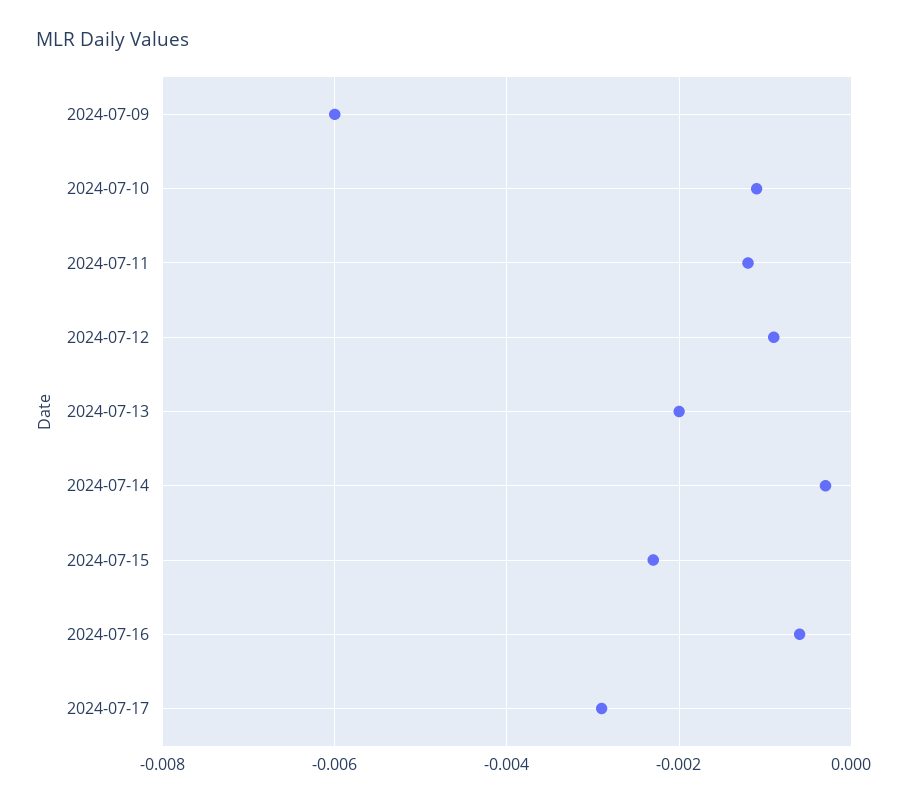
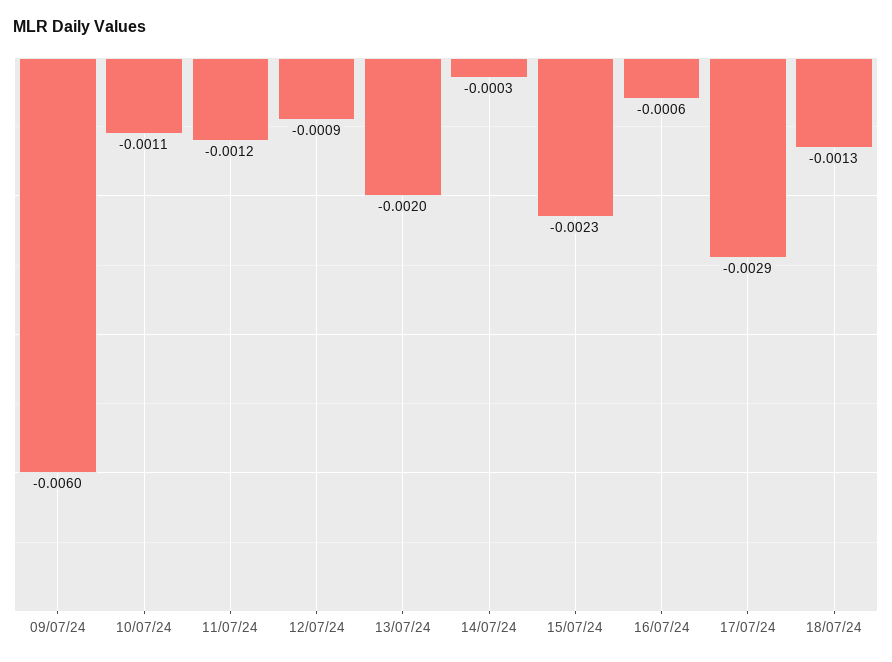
18/07/24: none -> -0.0013

